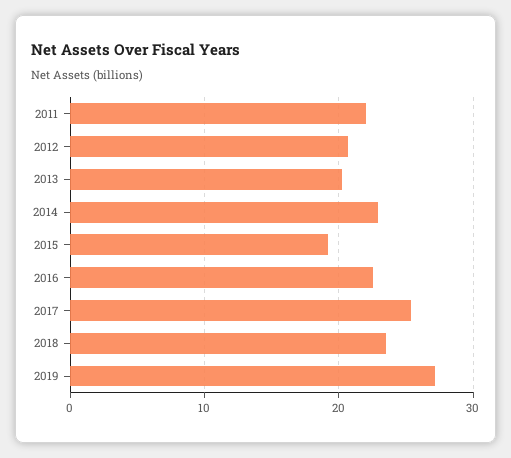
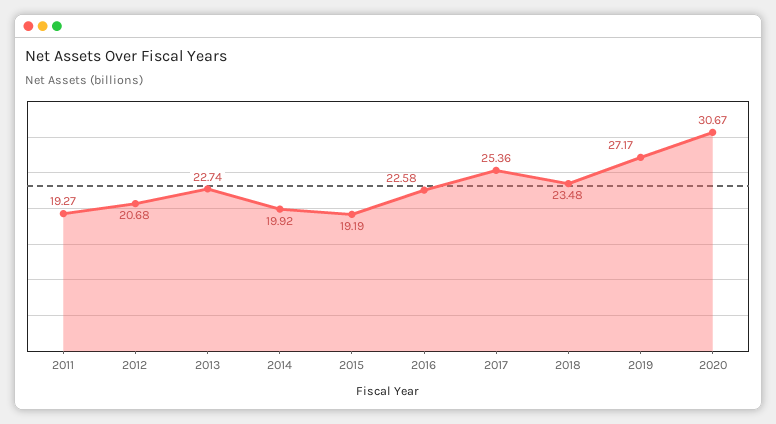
2011: 22 -> 19.27
2013: 20 -> 22.74
2014: 23 -> 19.92
2020: none -> 30.67

